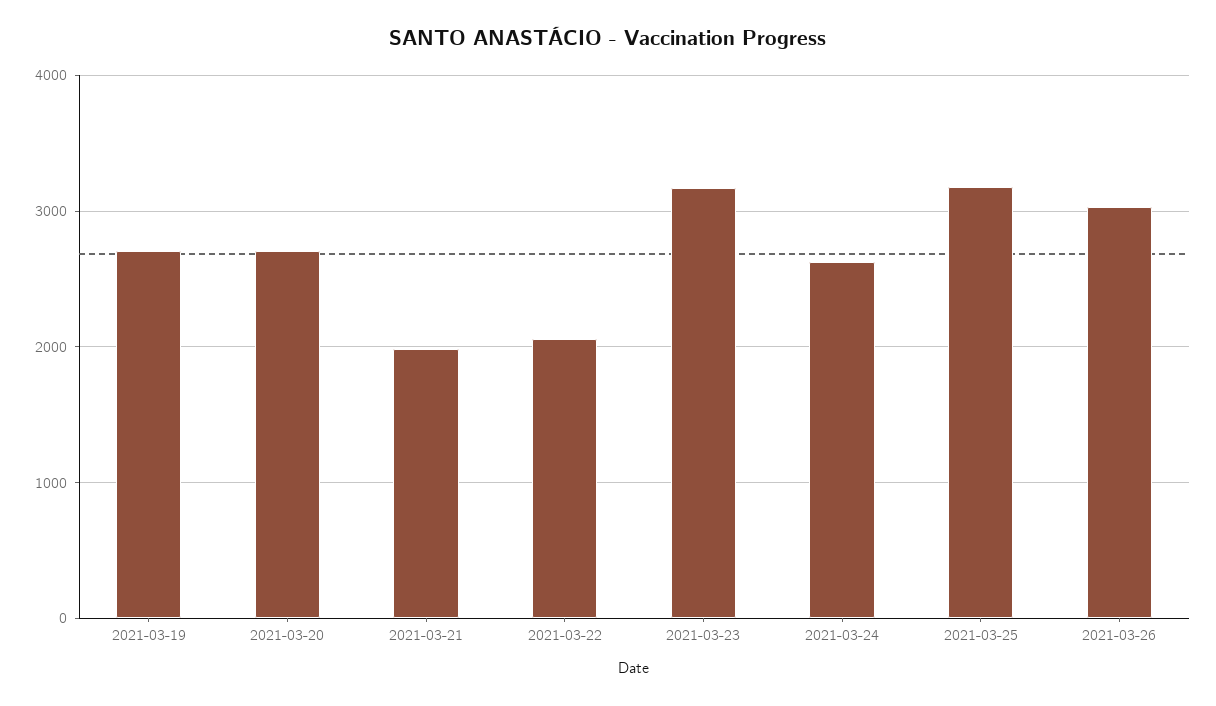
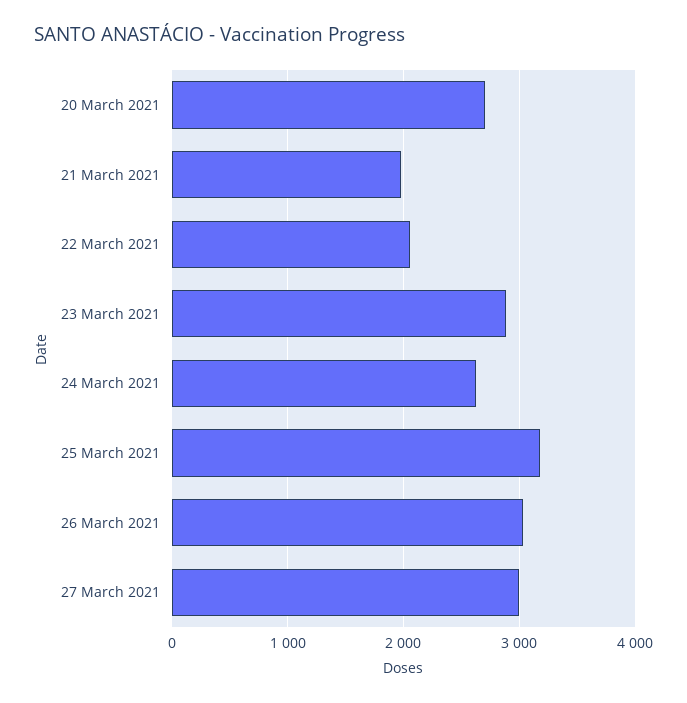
2021-03-19: 2700 -> none
2021-03-23: 3200 -> 2900
27 March 2021: none -> 3000

